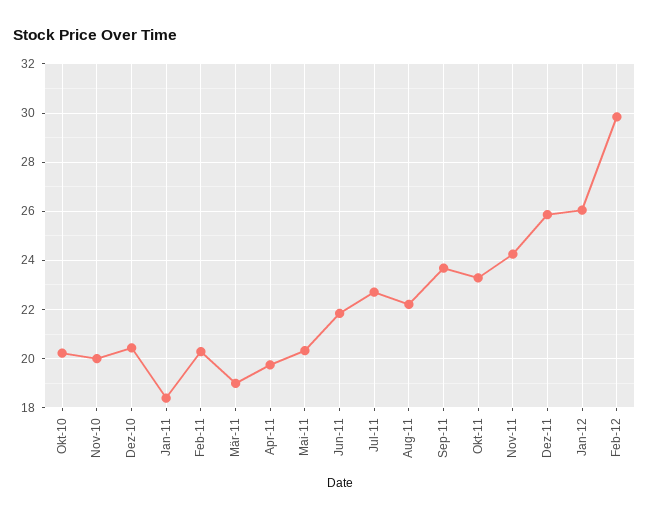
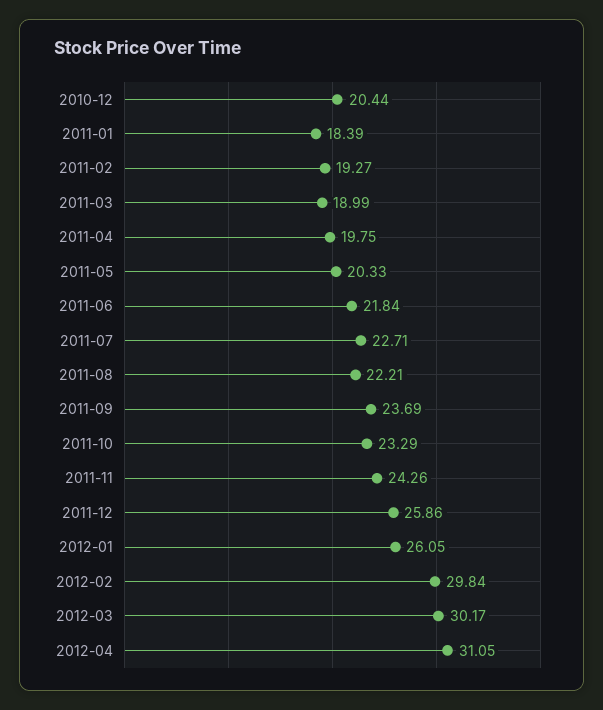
Okt-10: 20.25 -> none
Nov-10: 20 -> none
Feb-11: 20.25 -> 19.27
2012-03: none -> 30.17
2012-04: none -> 31.05

